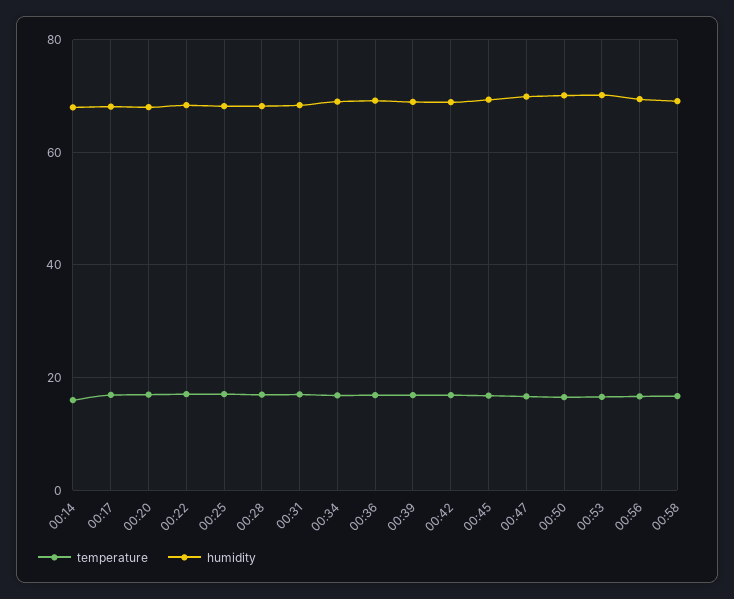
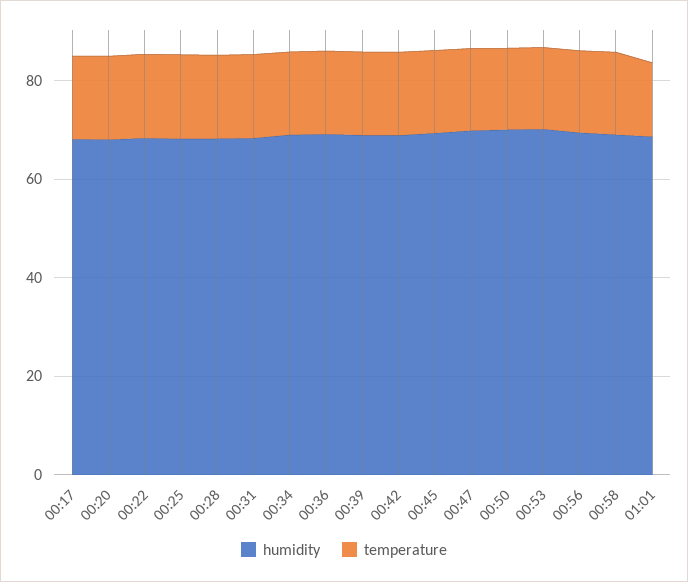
temperature, 00:14: 16 -> none
humidity, 00:14: 68 -> none
humidity, 01:01: none -> 70
temperature, 01:01: none -> 15

